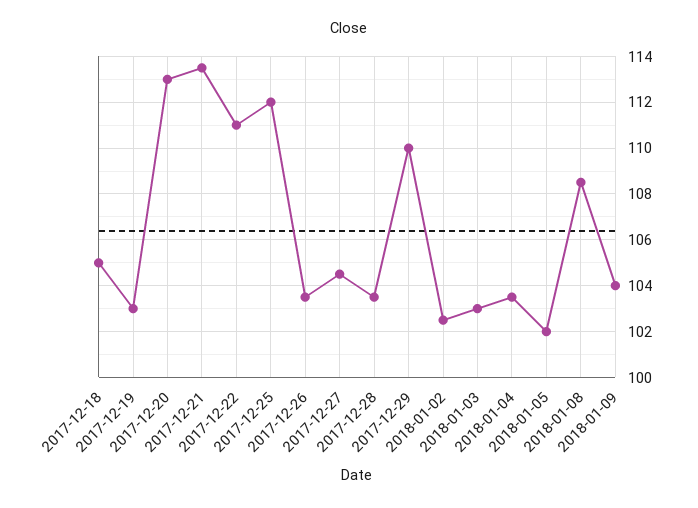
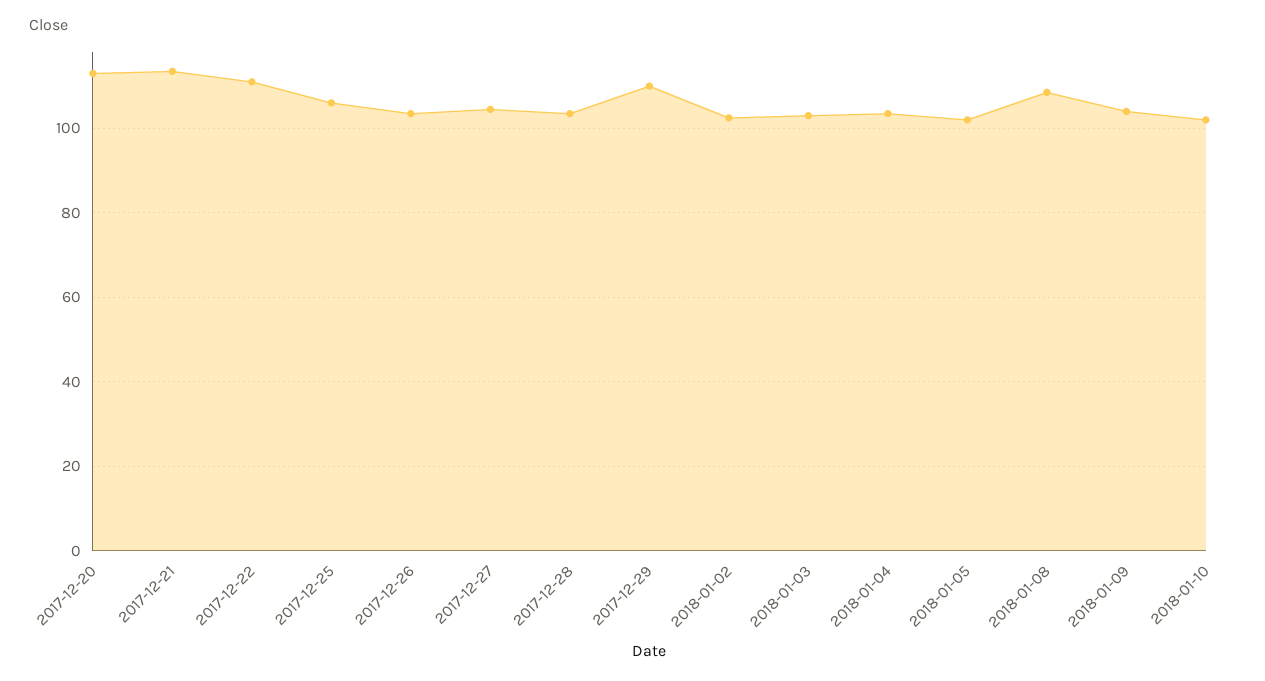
2017-12-18: 105 -> none
2017-12-19: 103 -> none
2017-12-25: 112 -> 106
2018-01-10: none -> 102

